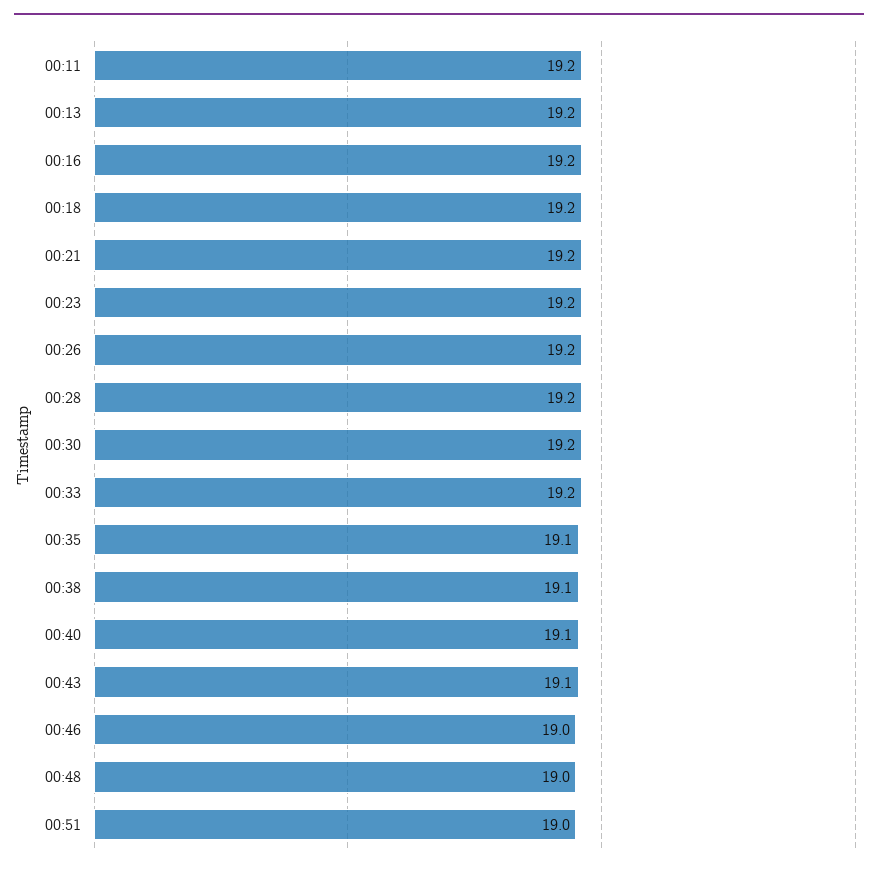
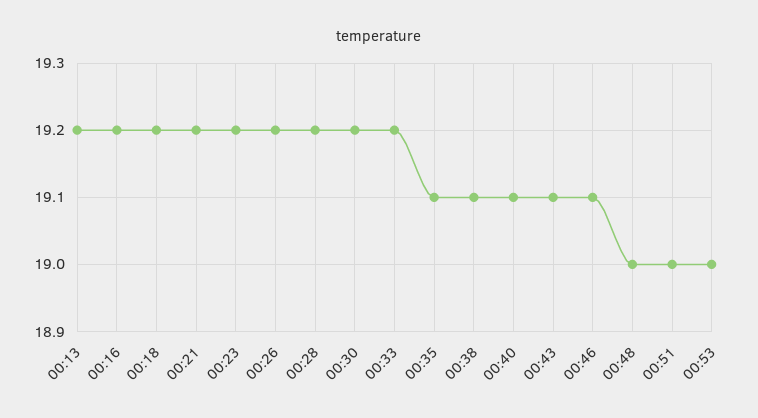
00:11: 19.2 -> none
00:46: 19 -> 19.1
00:53: none -> 19

